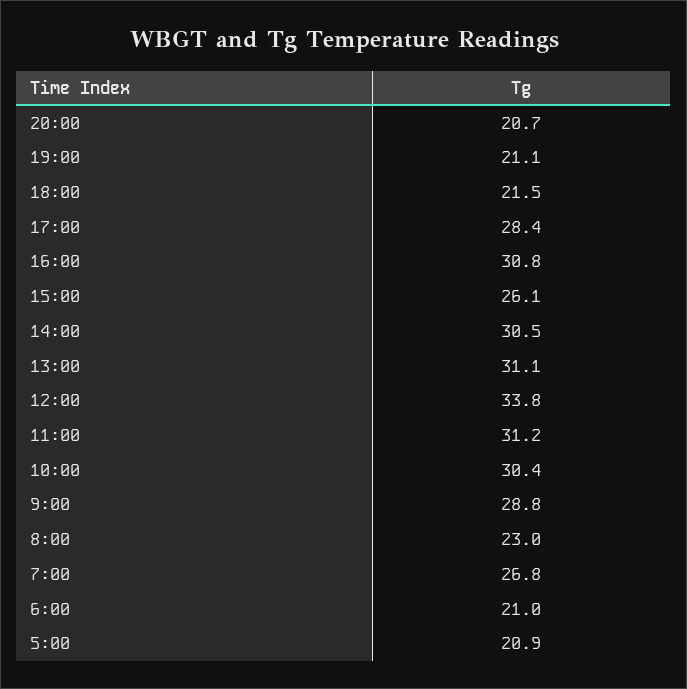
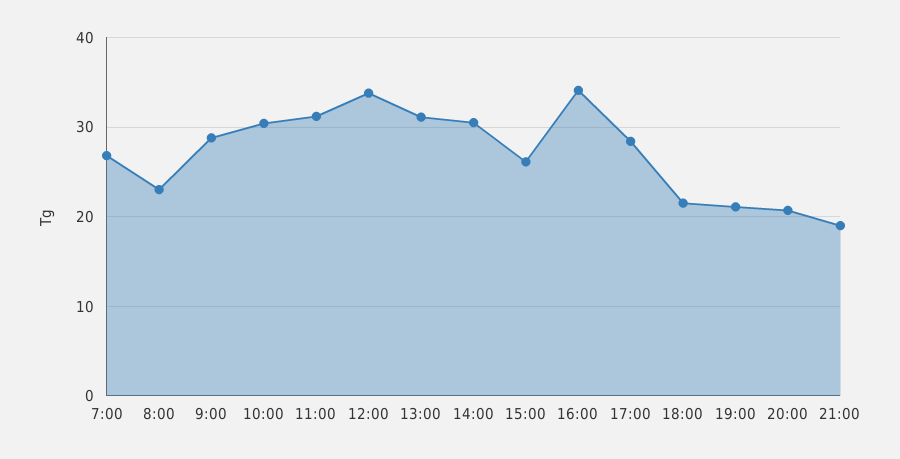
16:00: 30.8 -> 34
6:00: 21 -> none
5:00: 20.9 -> none
21:00: none -> 19

